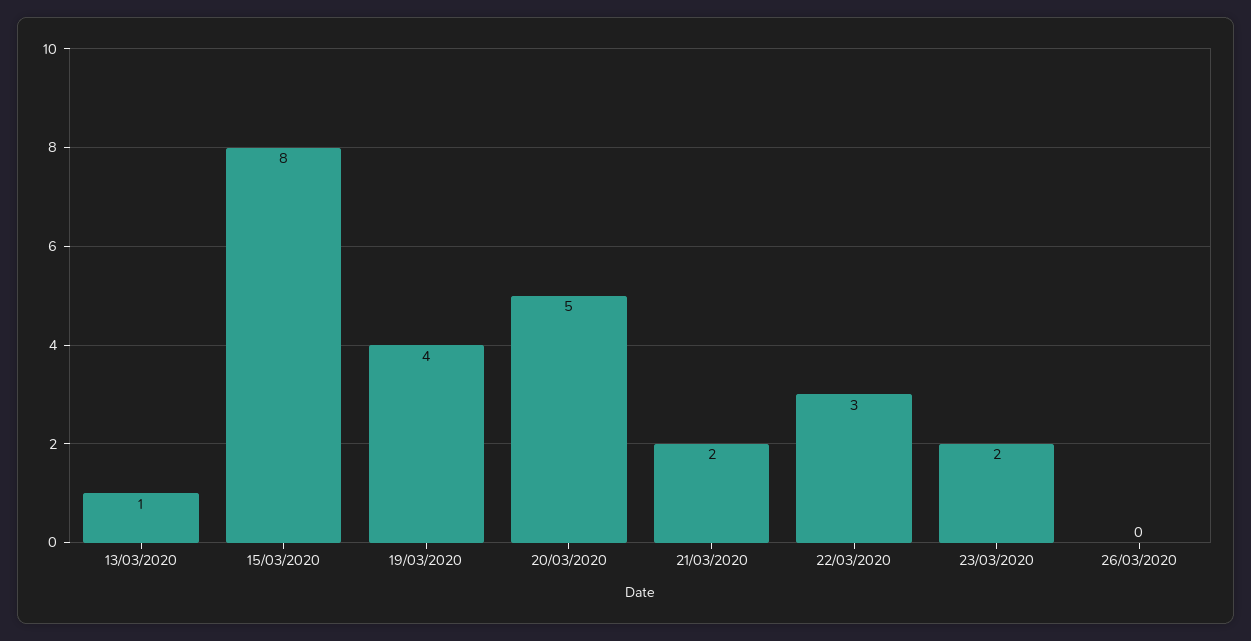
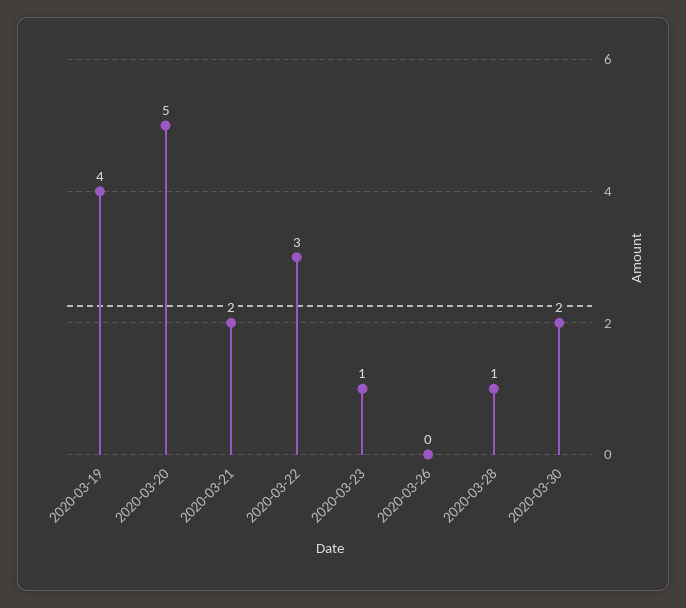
13/03/2020: 1 -> none
15/03/2020: 8 -> none
23/03/2020: 2 -> 1
2020-03-28: none -> 1
2020-03-30: none -> 2

